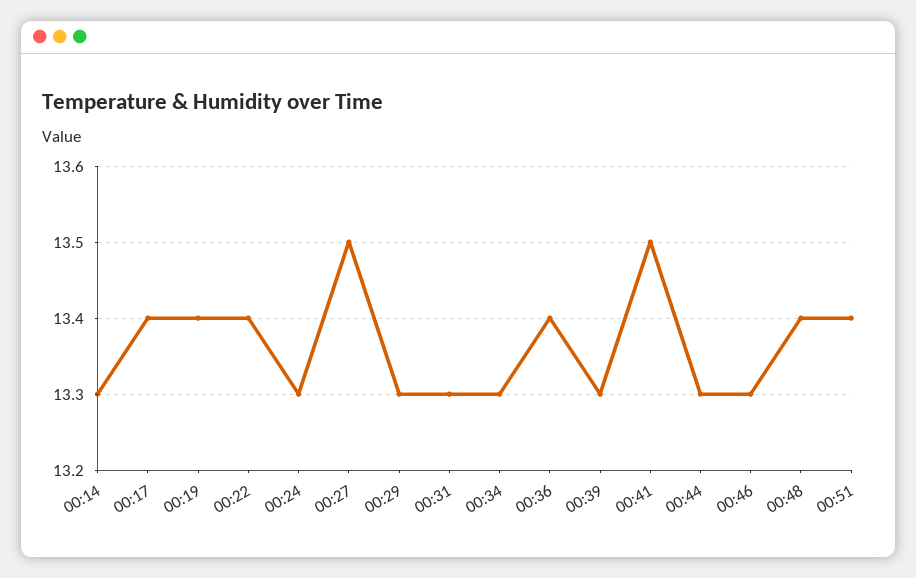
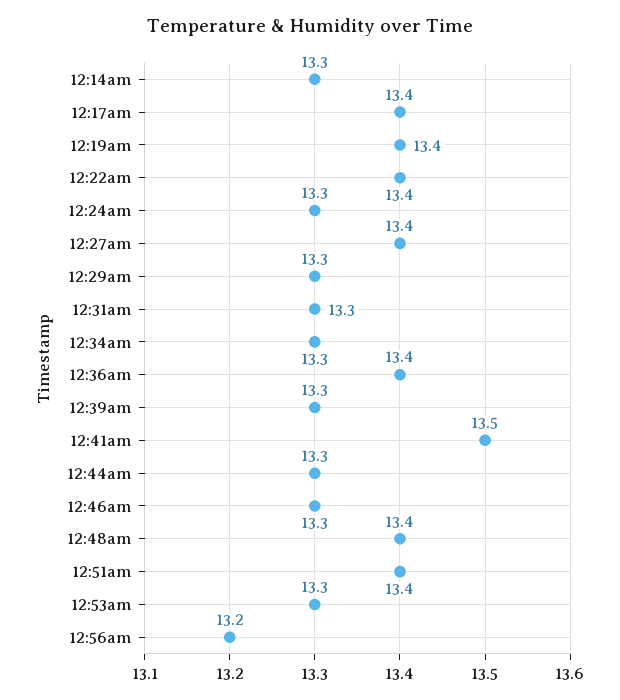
00:27: 13.5 -> 13.4
12:53am: none -> 13.3
12:56am: none -> 13.2

